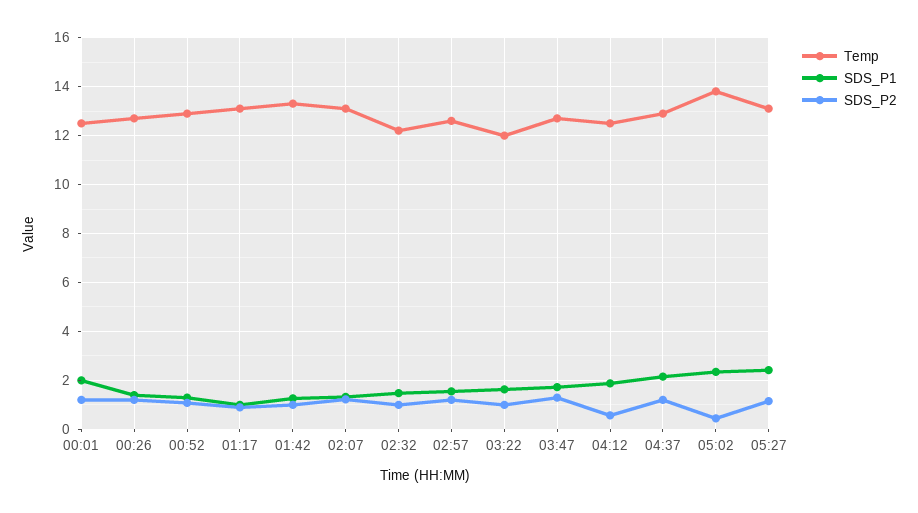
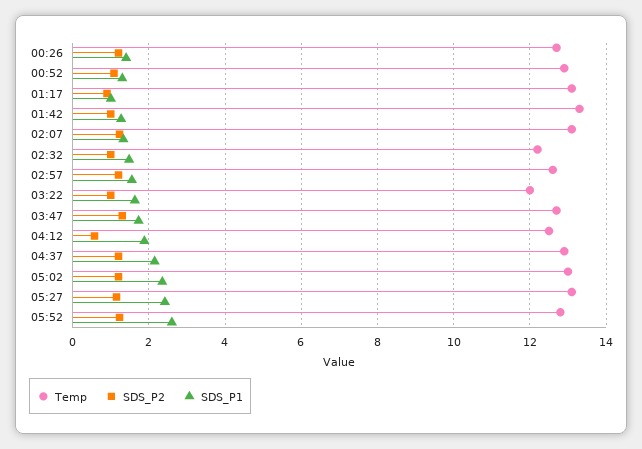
Temp, 00:01: 12.5 -> none
SDS_P1, 00:01: 2 -> none
SDS_P2, 00:01: 1.25 -> none
Temp, 05:02: 13.75 -> 13
SDS_P2, 05:02: 0.5 -> 1.2
Temp, 05:52: none -> 12.8
SDS_P2, 05:52: none -> 1.2
SDS_P1, 05:52: none -> 2.6

